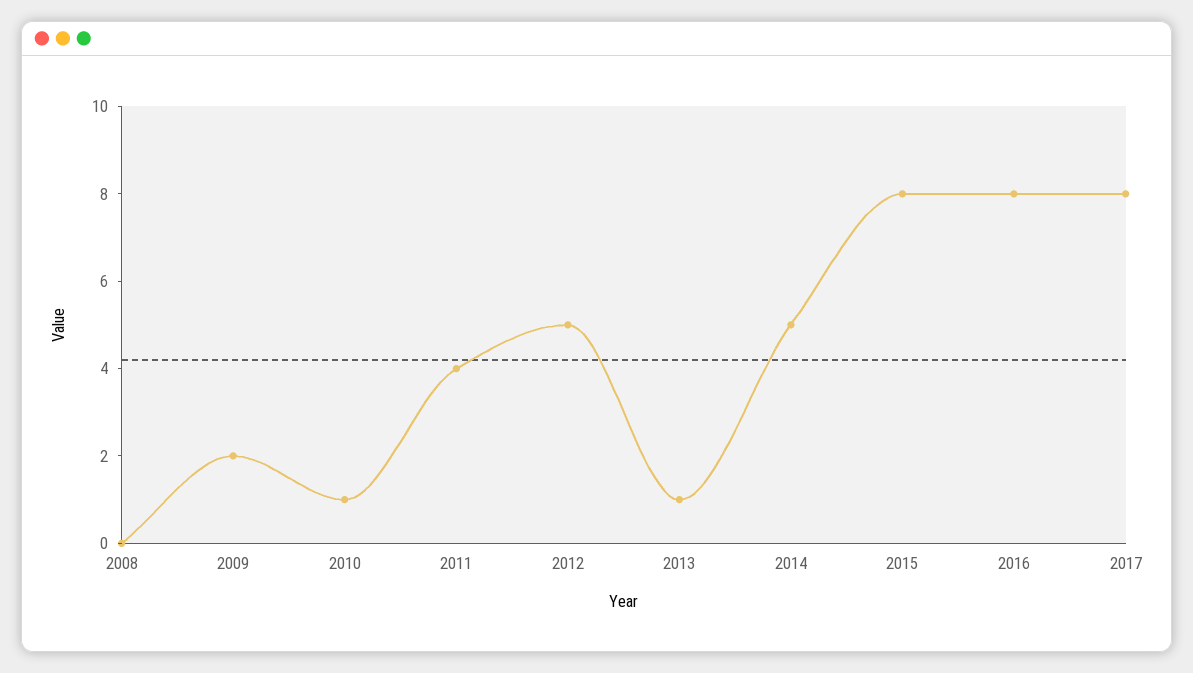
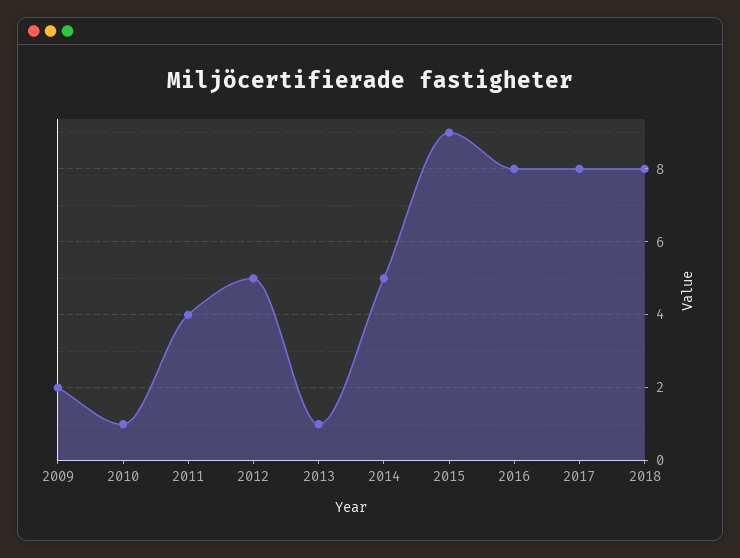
2008: 0 -> none
2015: 8 -> 9
2018: none -> 8

